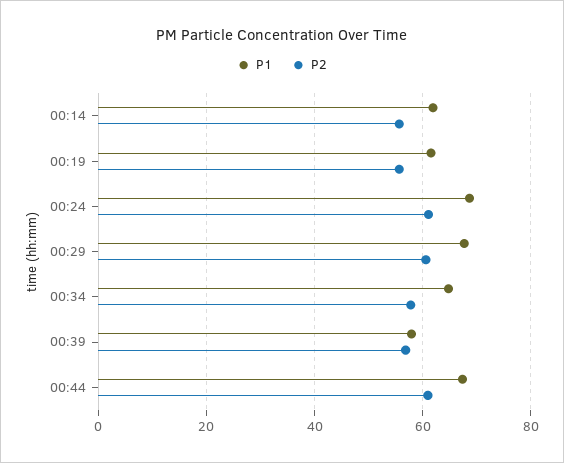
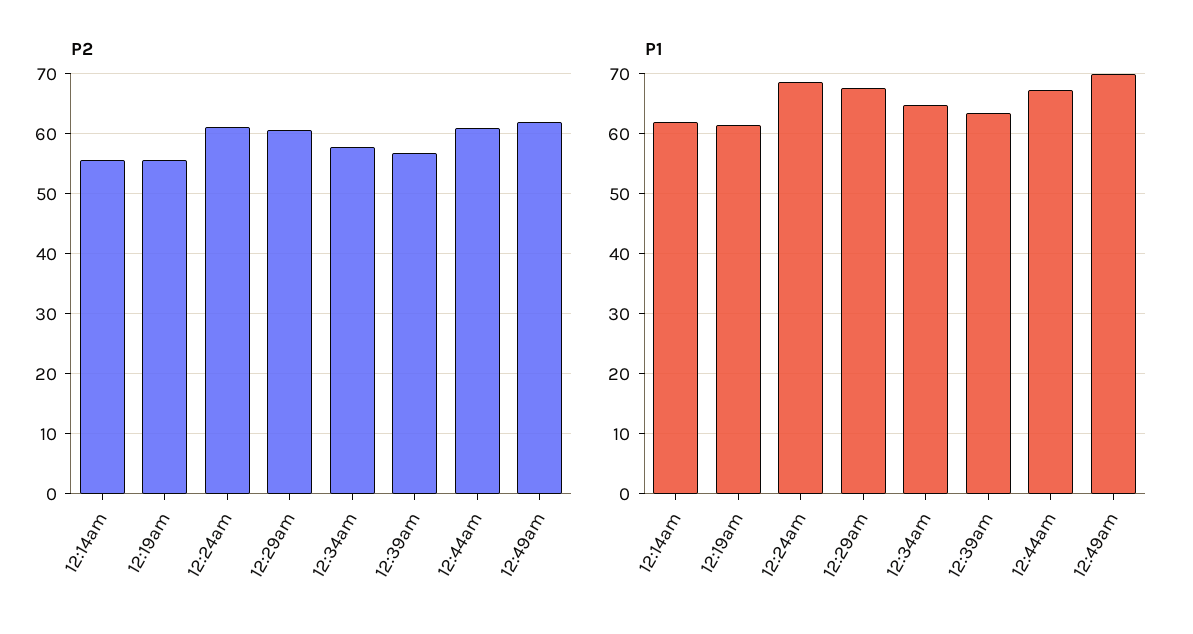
P1, 00:39: 58 -> 64
P2, 12:49am: none -> 62
P1, 12:49am: none -> 70

